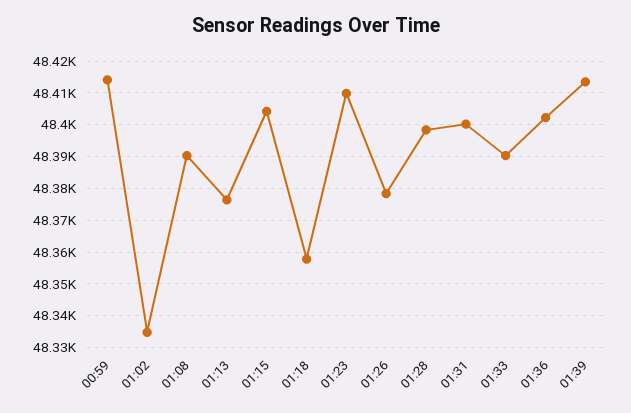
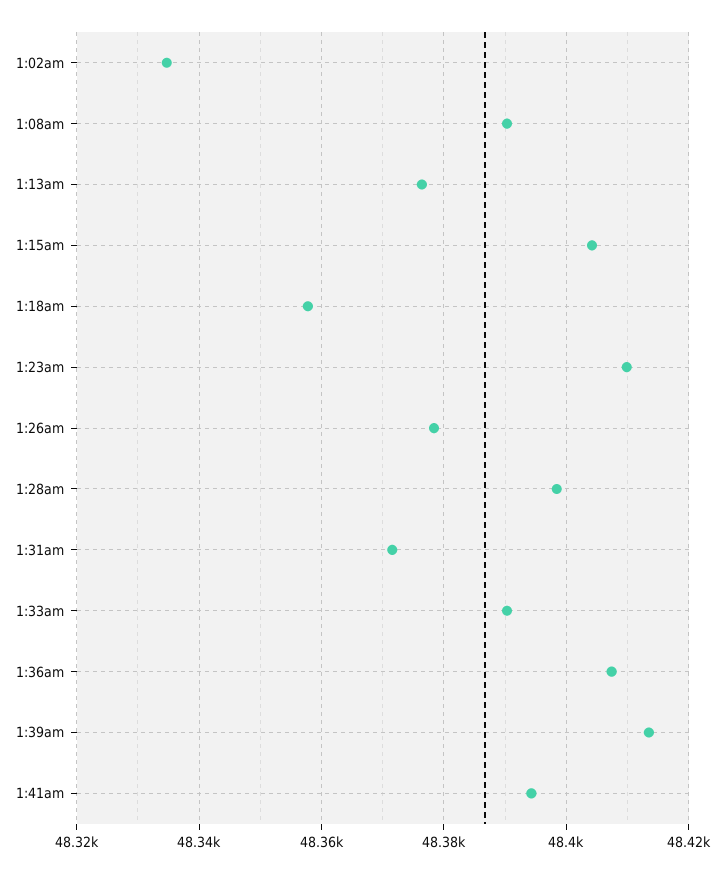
00:59: 48414 -> none
01:31: 48400 -> 48372
01:36: 48402 -> 48408
1:41am: none -> 48394

